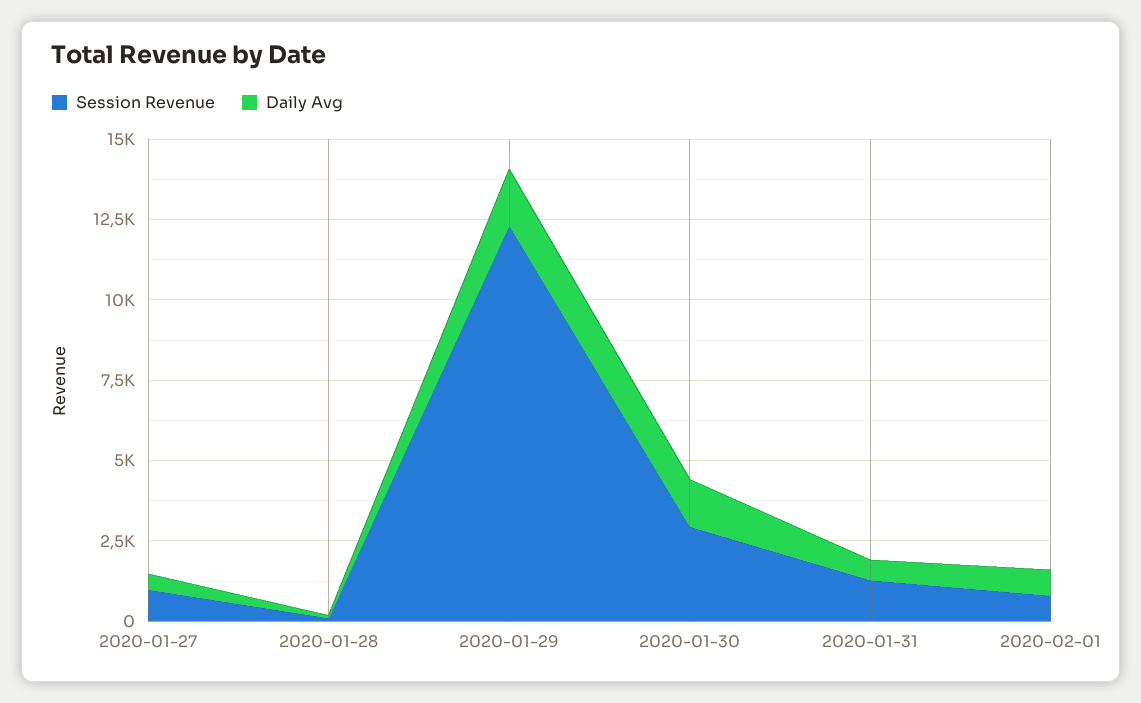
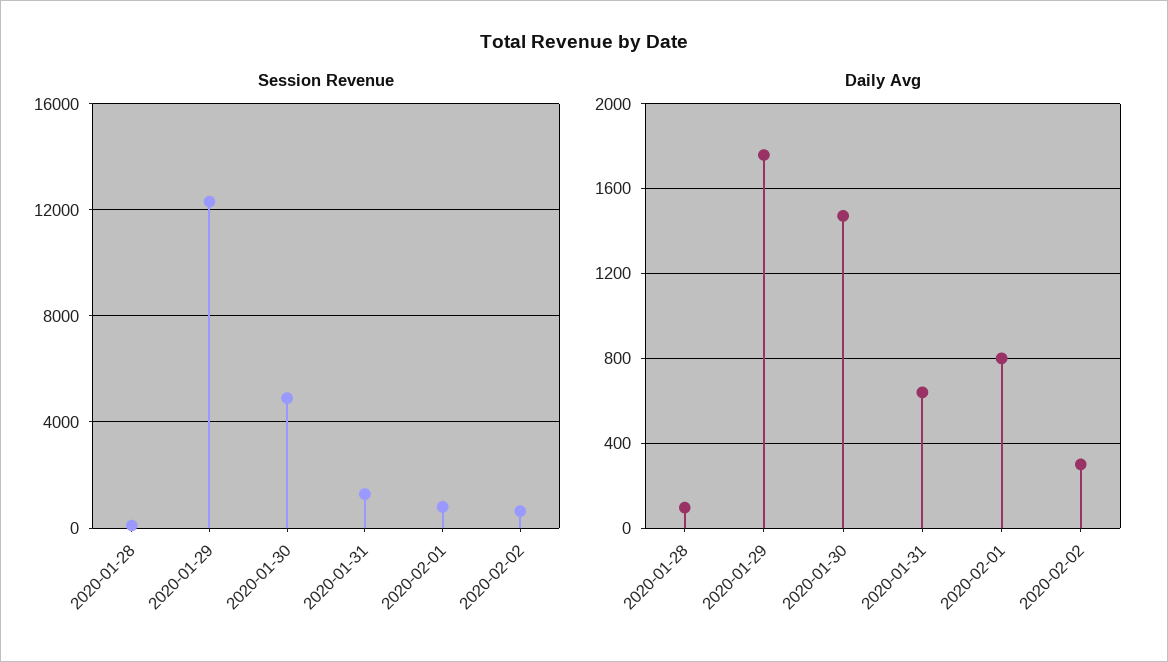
Session Revenue, 2020-01-27: 1000 -> none
Daily Avg, 2020-01-27: 500 -> none
Session Revenue, 2020-01-30: 3000 -> 5000
Session Revenue, 2020-02-02: none -> 500
Daily Avg, 2020-02-02: none -> 300

